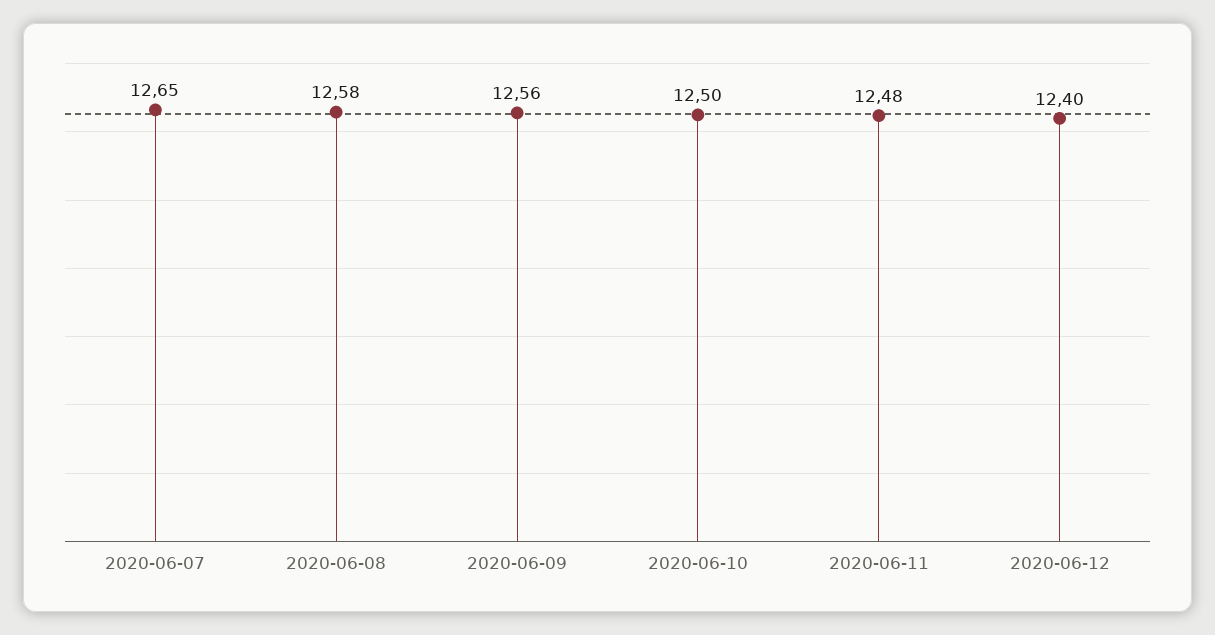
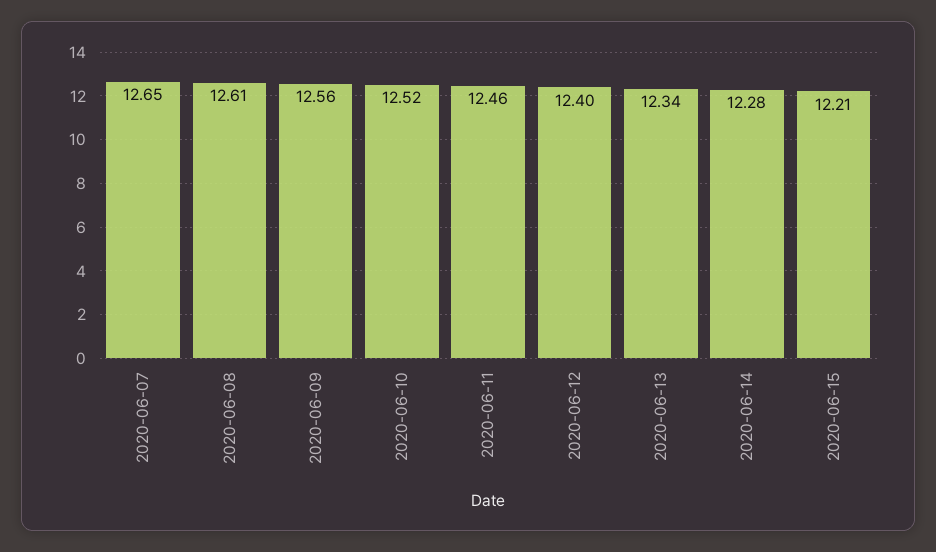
2020-06-08: 12.58 -> 12.61
2020-06-10: 12.5 -> 12.52
2020-06-11: 12.48 -> 12.46
2020-06-13: none -> 12.34
2020-06-14: none -> 12.28
2020-06-15: none -> 12.21

